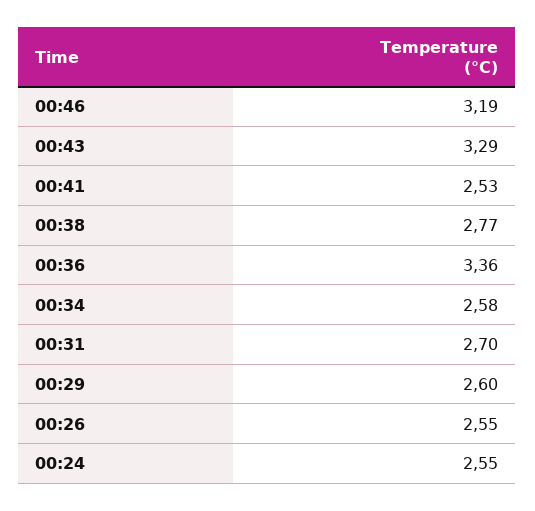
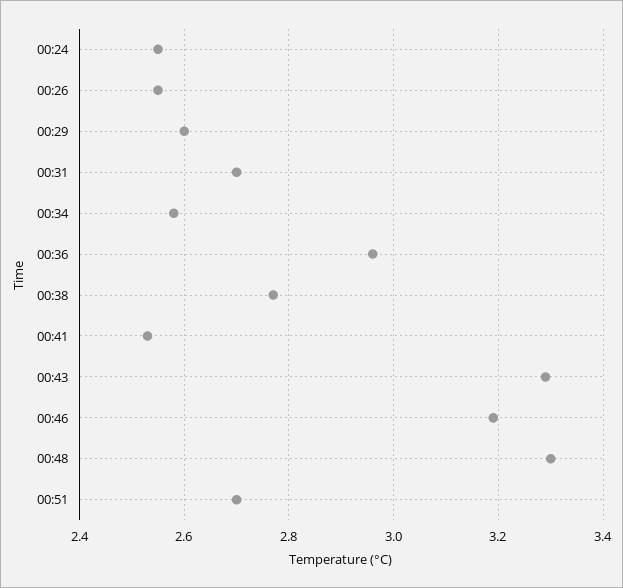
00:36: 3.36 -> 2.95
00:48: none -> 3.3
00:51: none -> 2.7

